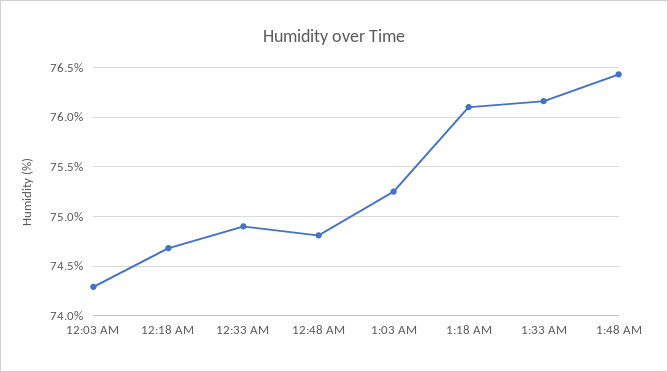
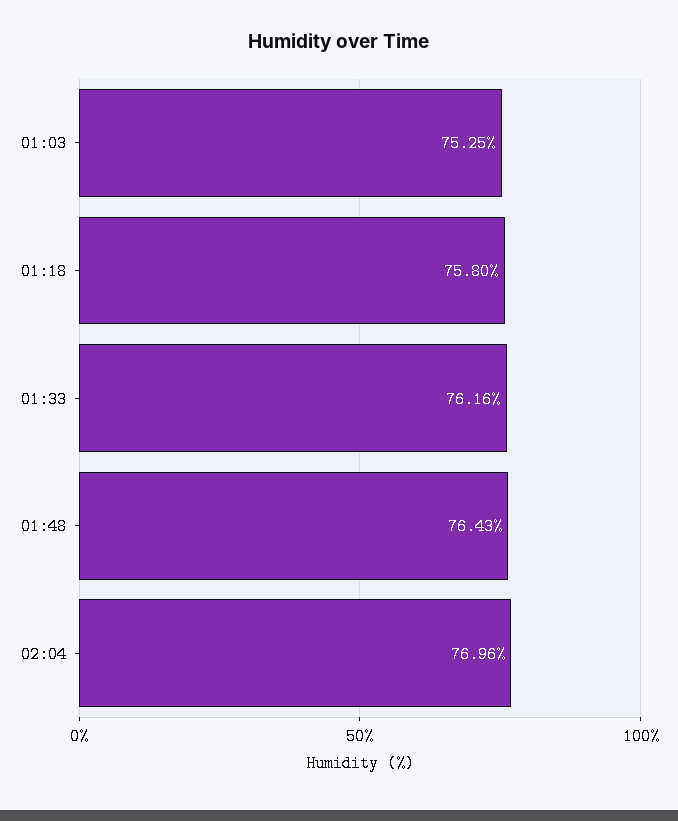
12:03 AM: 74.3 -> none
12:18 AM: 74.7 -> none
12:33 AM: 74.9 -> none
12:48 AM: 74.8 -> none
1:18 AM: 76.1 -> 75.8
02:04: none -> 76.96

